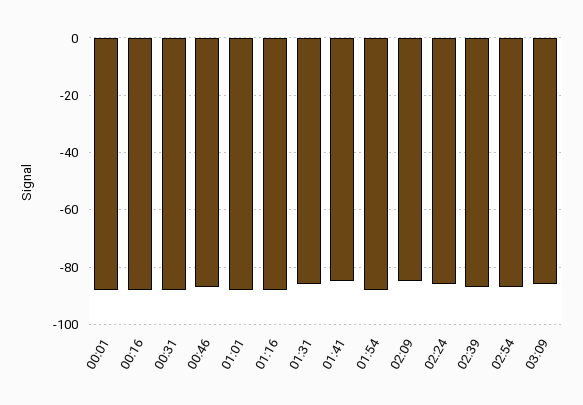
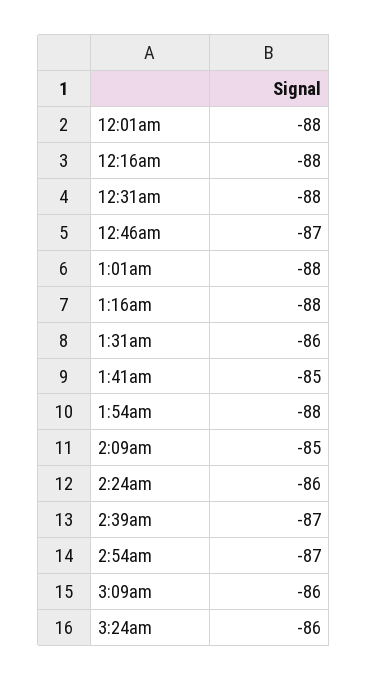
3:24am: none -> -86

